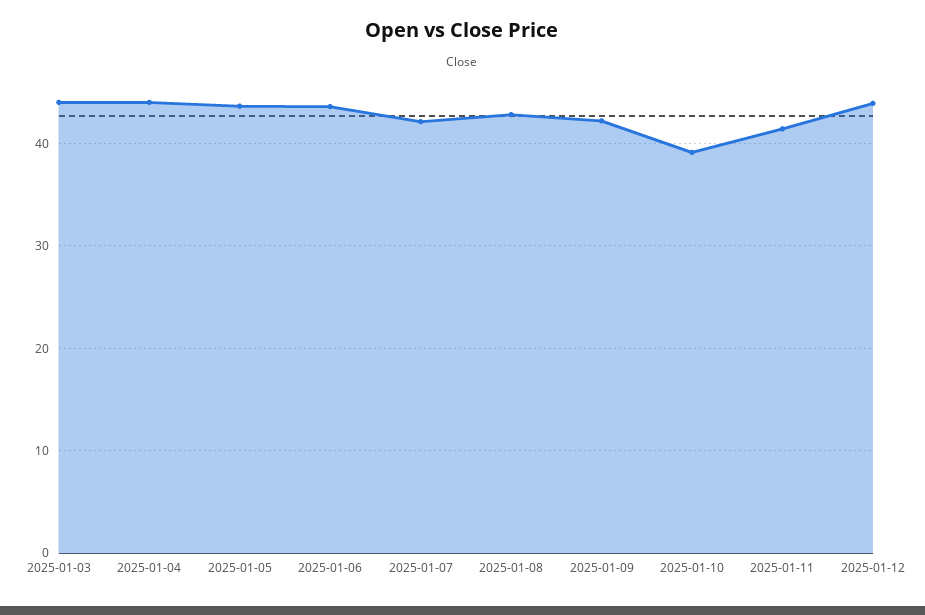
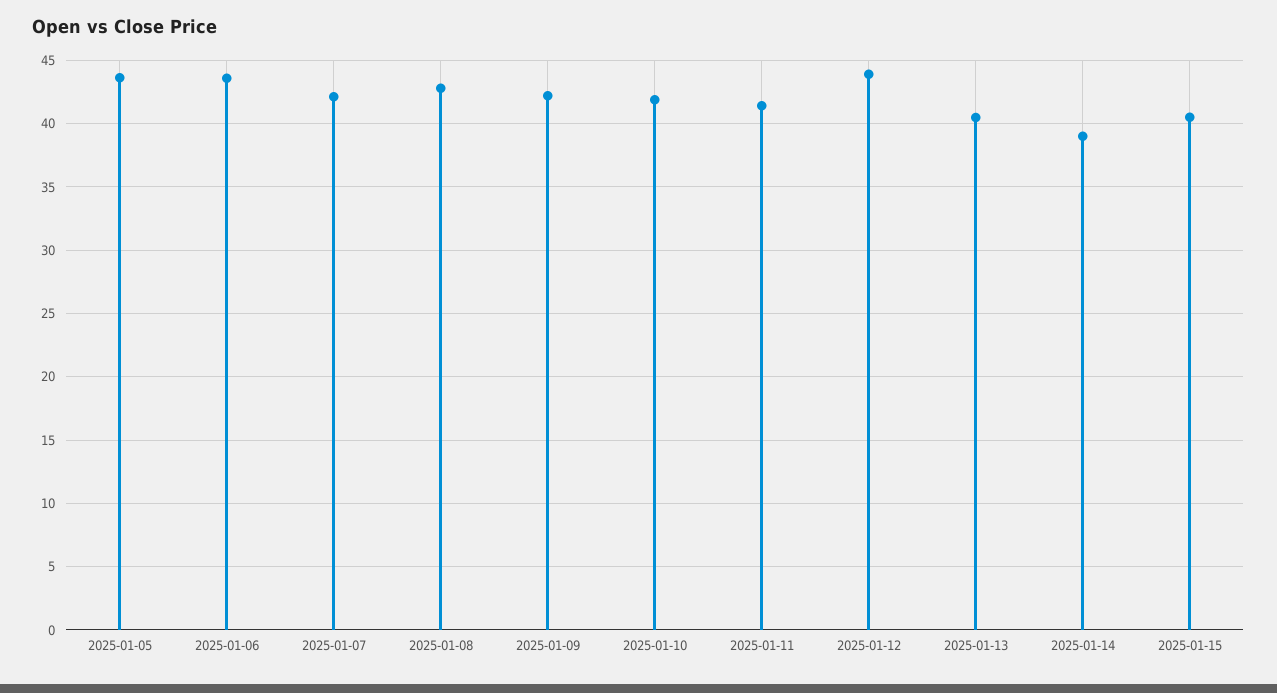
2025-01-03: 44 -> none
2025-01-04: 44 -> none
2025-01-10: 39 -> 42
2025-01-13: none -> 40.5
2025-01-14: none -> 39
2025-01-15: none -> 40.5

